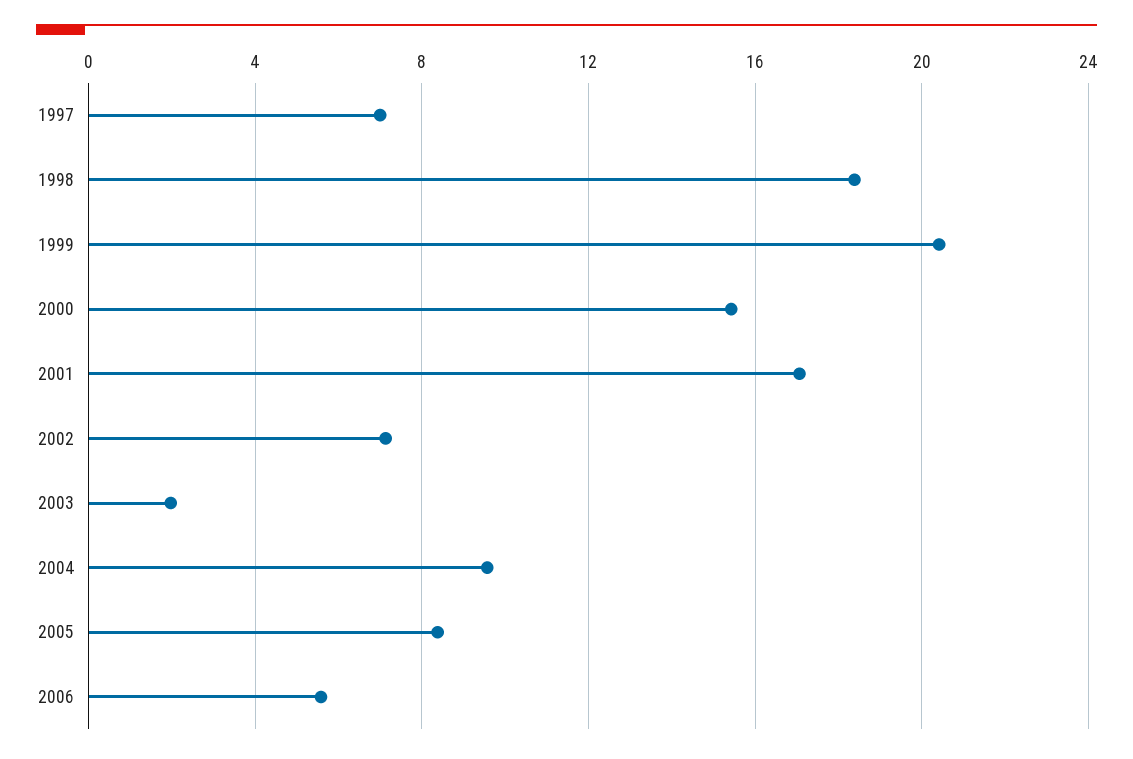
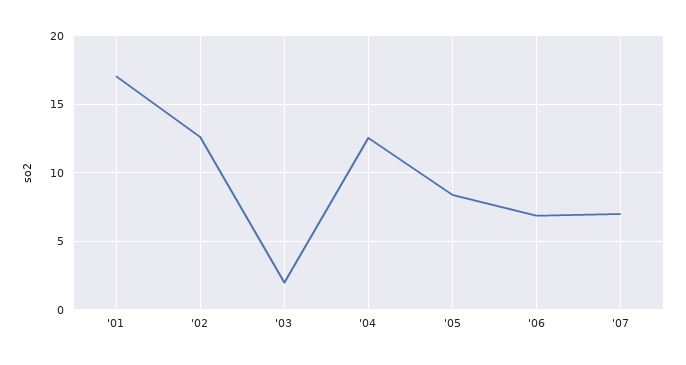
1997: 7 -> none
1998: 18.5 -> none
1999: 20.5 -> none
2000: 15.5 -> none
2002: 7 -> 12.5
2004: 9.5 -> 12.5
2006: 5.5 -> 7
'07: none -> 7

